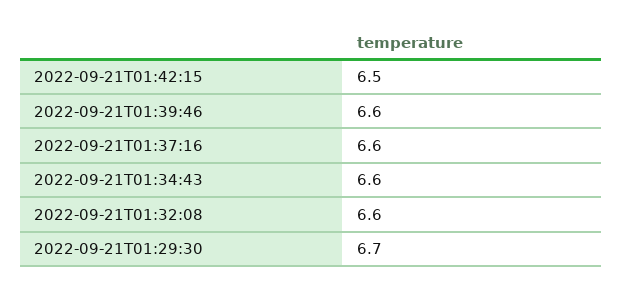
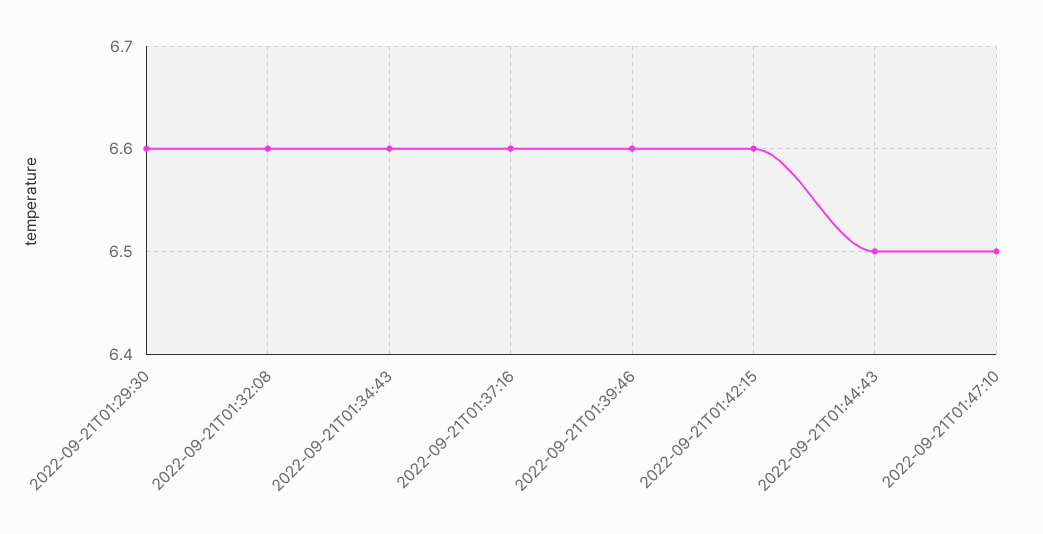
2022-09-21T01:42:15: 6.5 -> 6.6
2022-09-21T01:29:30: 6.7 -> 6.6
2022-09-21T01:44:43: none -> 6.5
2022-09-21T01:47:10: none -> 6.5

